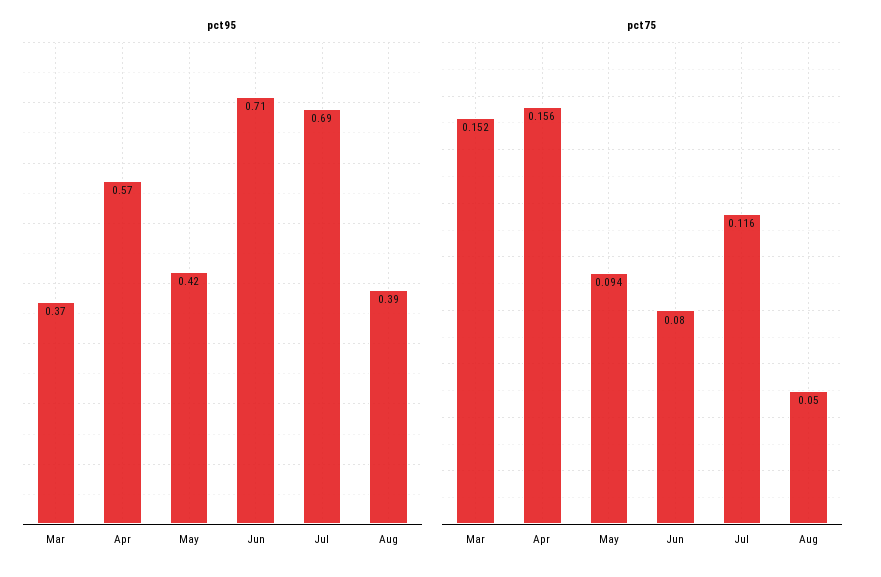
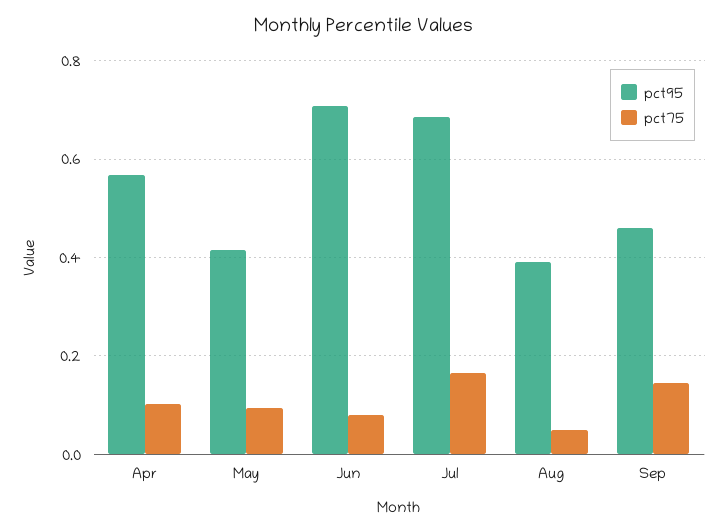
pct95, Mar: 0.37 -> none
pct75, Mar: 0.152 -> none
pct75, Apr: 0.156 -> 0.1
pct75, Jul: 0.116 -> 0.16
pct95, Sep: none -> 0.46
pct75, Sep: none -> 0.14

